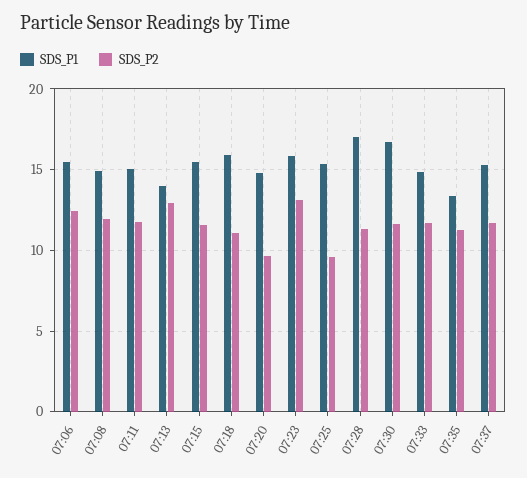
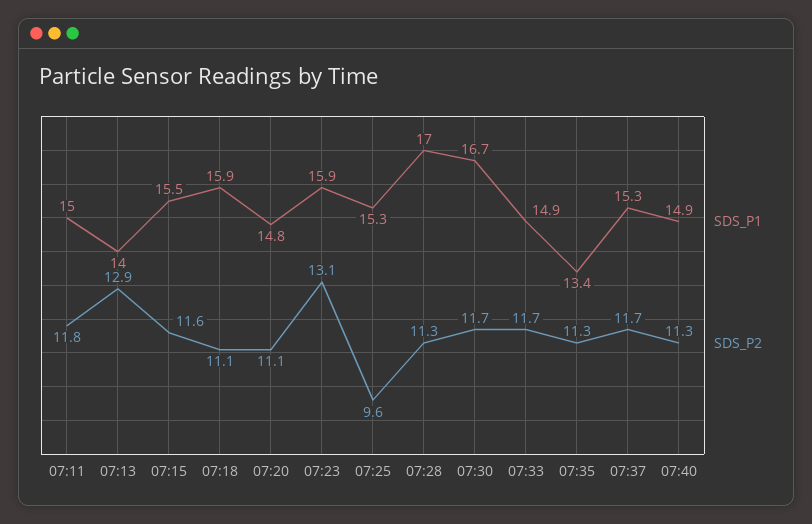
SDS_P1, 07:06: 15.5 -> none
SDS_P2, 07:06: 12.5 -> none
SDS_P1, 07:08: 15 -> none
SDS_P2, 07:08: 12 -> none
SDS_P2, 07:20: 9.5 -> 11.1
SDS_P1, 07:40: none -> 14.9
SDS_P2, 07:40: none -> 11.3

